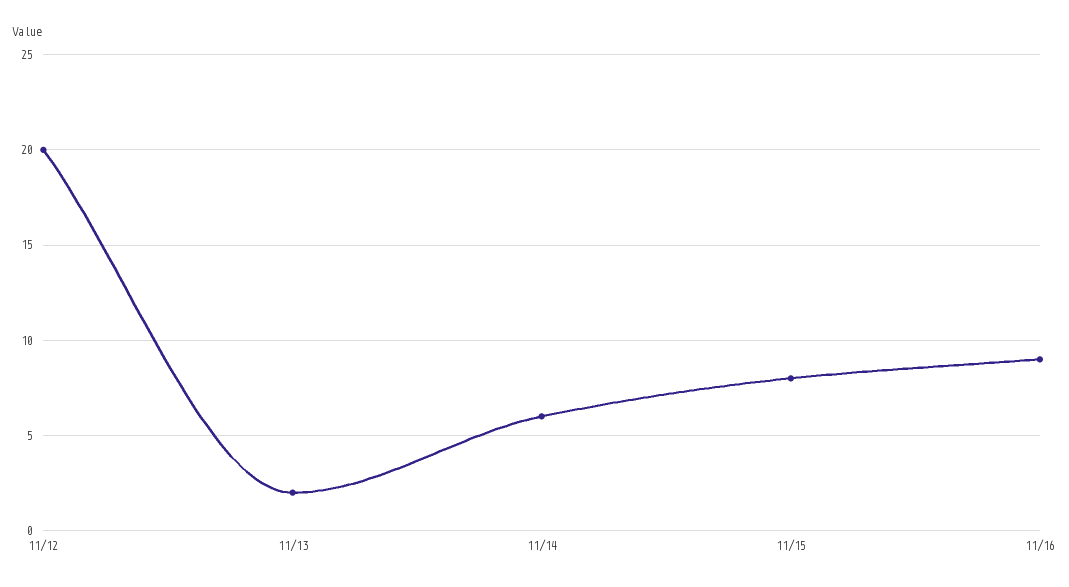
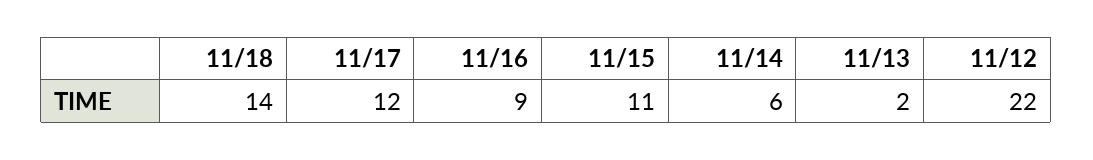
11/12: 20 -> 22
11/15: 8 -> 11
11/18: none -> 14
11/17: none -> 12

